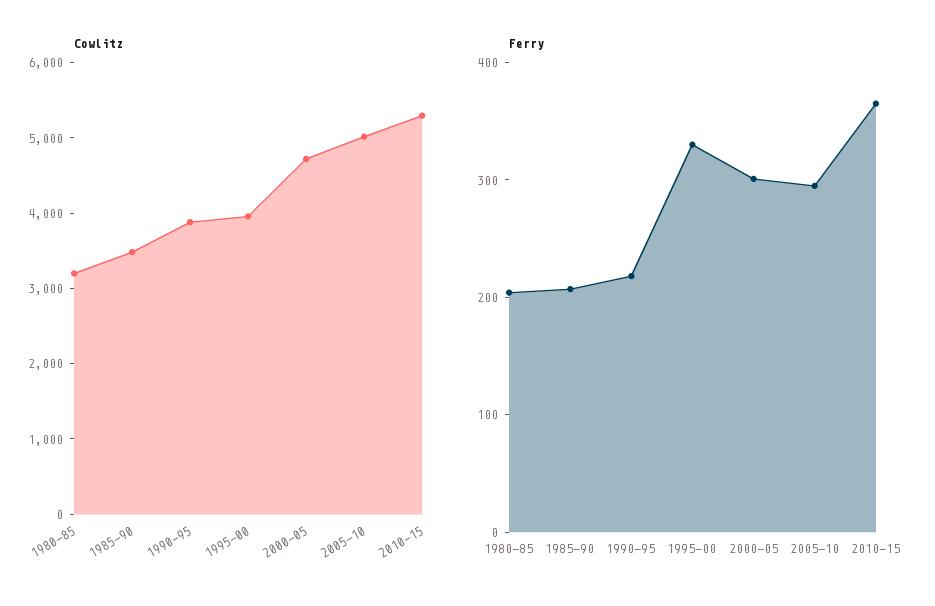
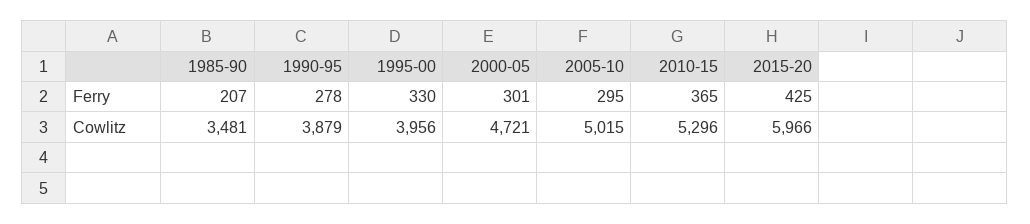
Cowlitz, 1980-85: 3200 -> none
Ferry, 1980-85: 200 -> none
Ferry, 1990-95: 220 -> 278
Ferry, 2015-20: none -> 425
Cowlitz, 2015-20: none -> 5966

